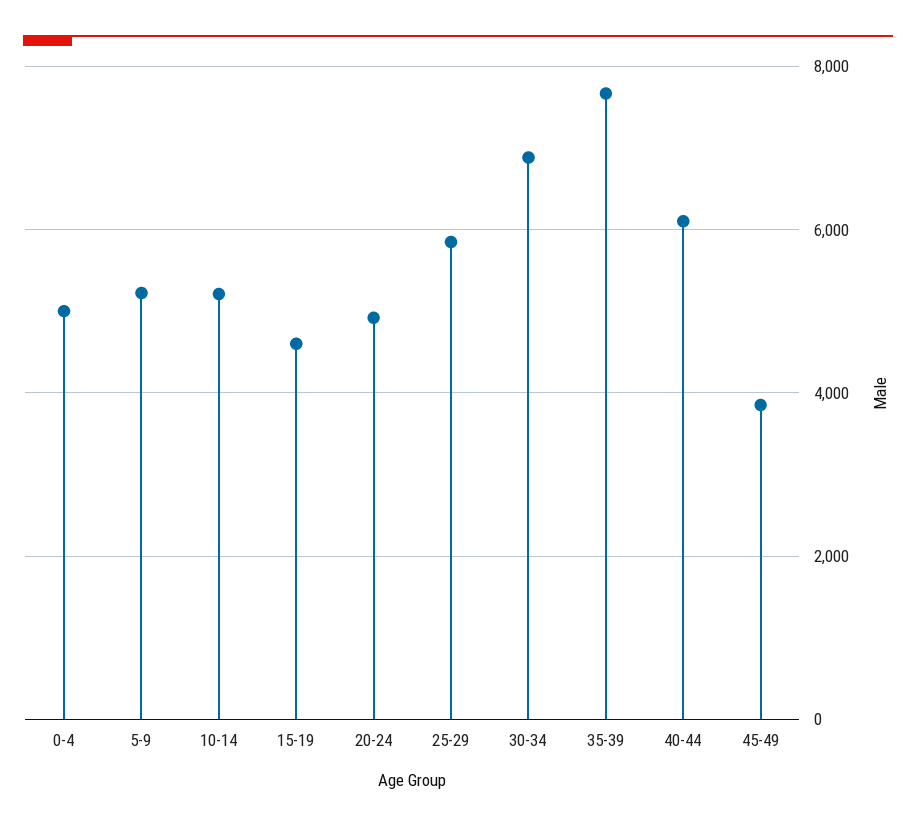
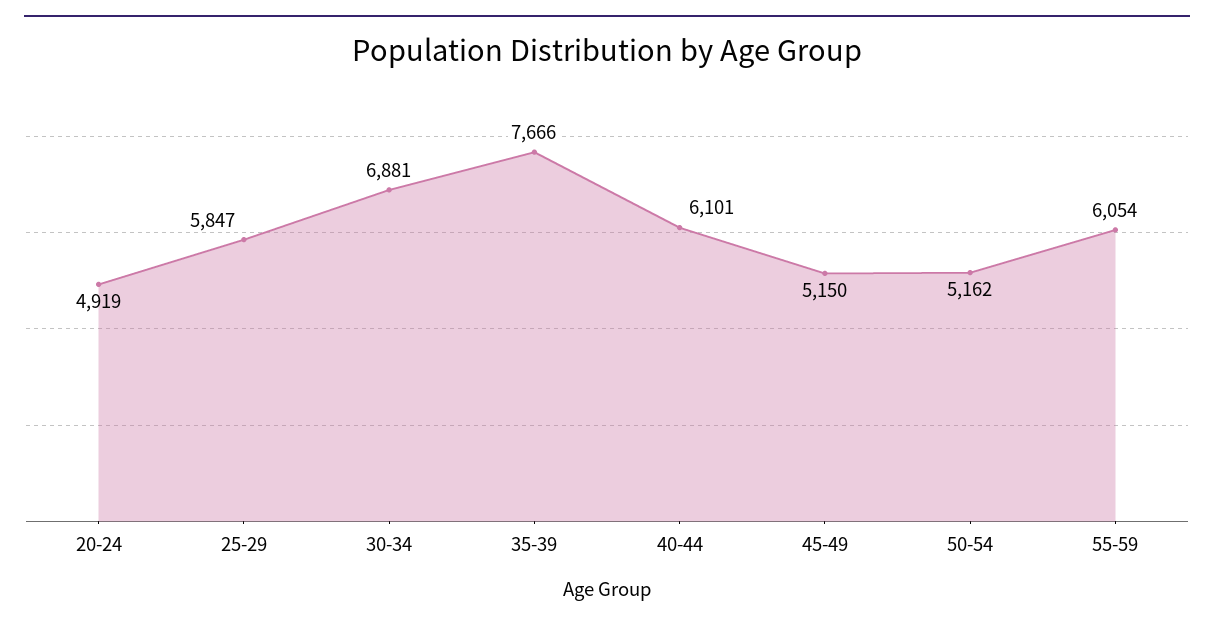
0-4: 5000 -> none
5-9: 5200 -> none
10-14: 5200 -> none
15-19: 4600 -> none
45-49: 3800 -> 5150
50-54: none -> 5162
55-59: none -> 6054

